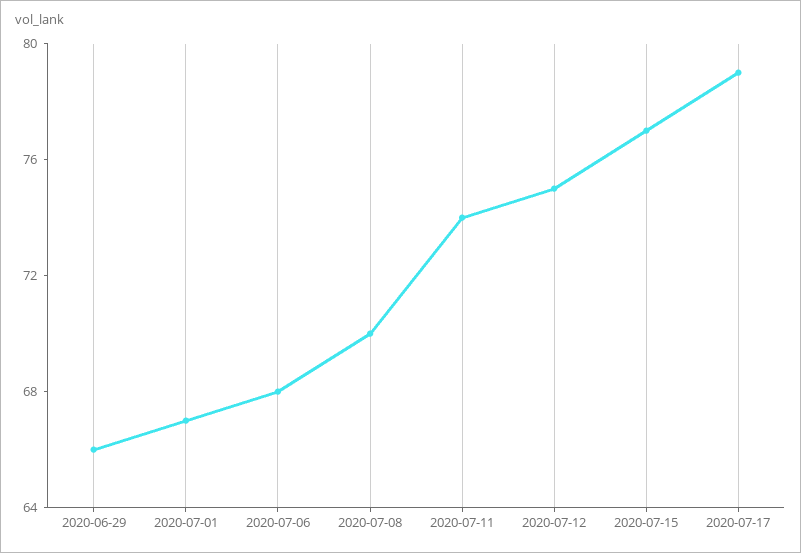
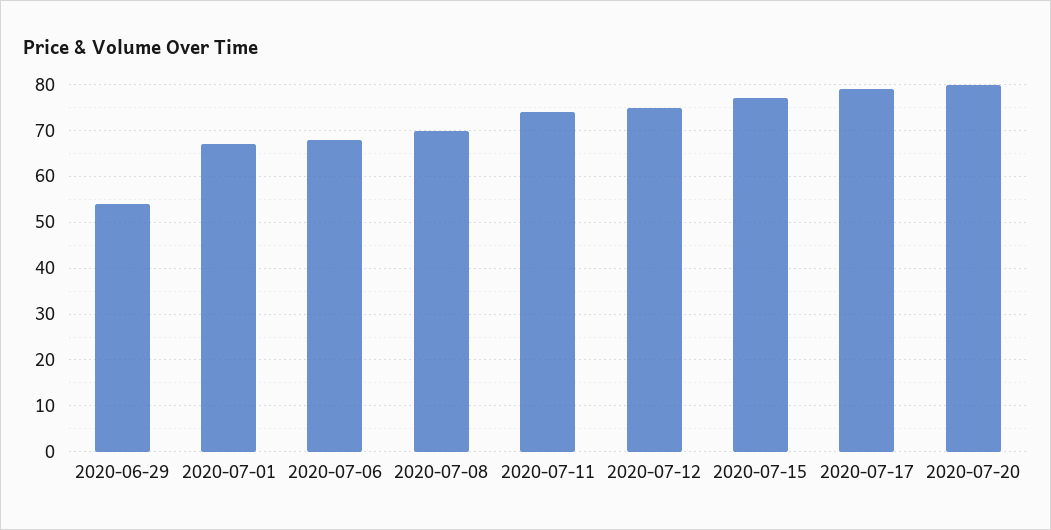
2020-06-29: 66 -> 55
2020-07-20: none -> 80

